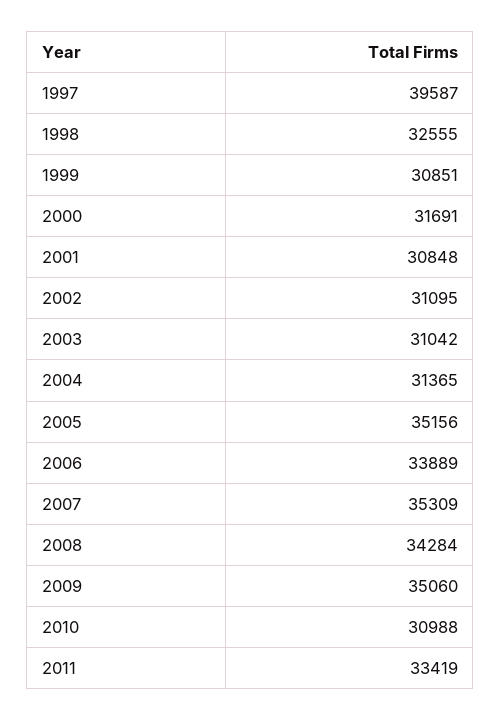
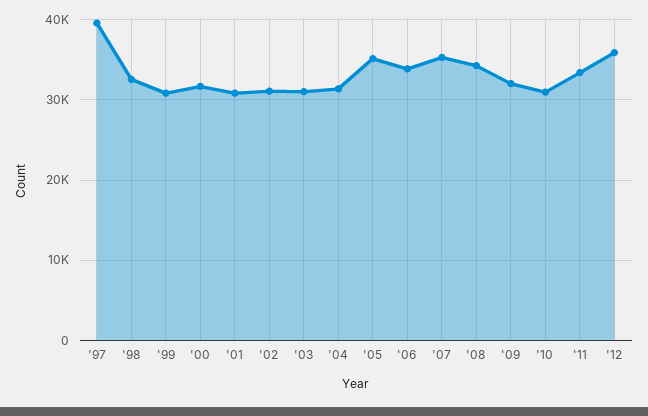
2009: 35060 -> 32000
'12: none -> 36000

